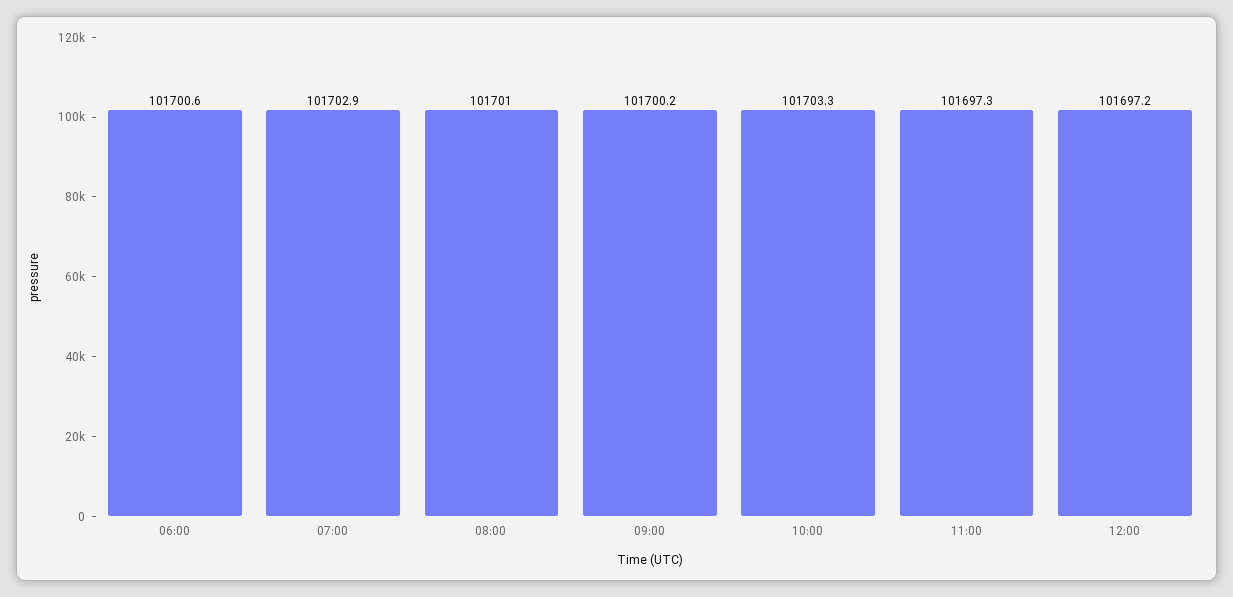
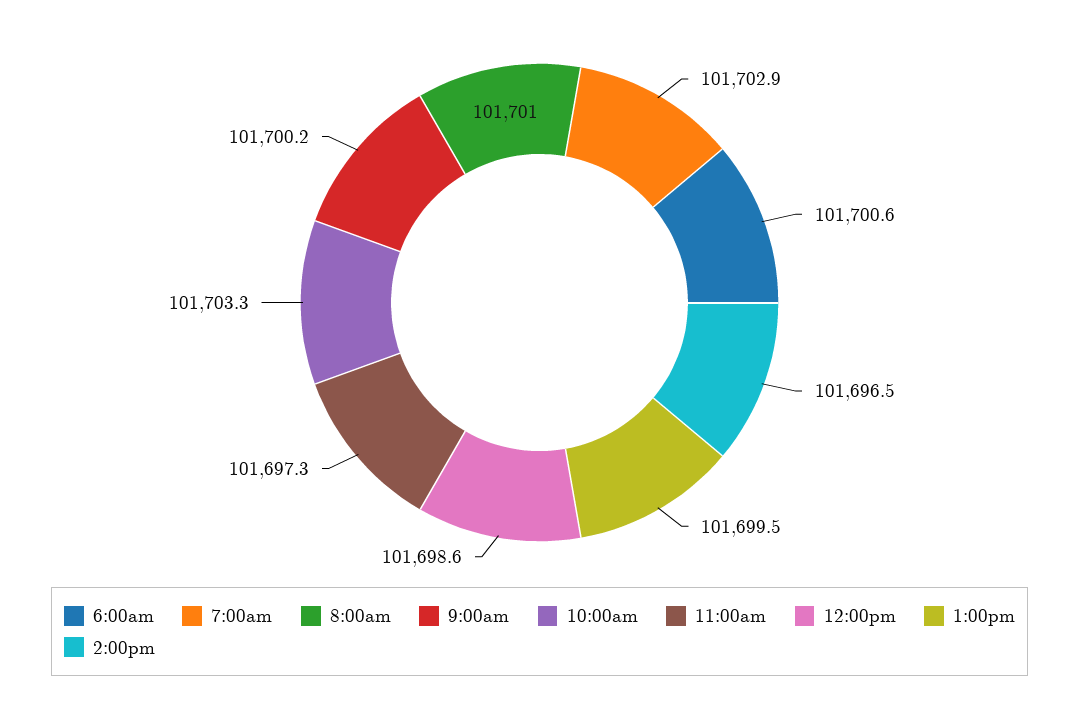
12:00: 101697.2 -> 101698.6
1:00pm: none -> 101699.5
2:00pm: none -> 101696.5

